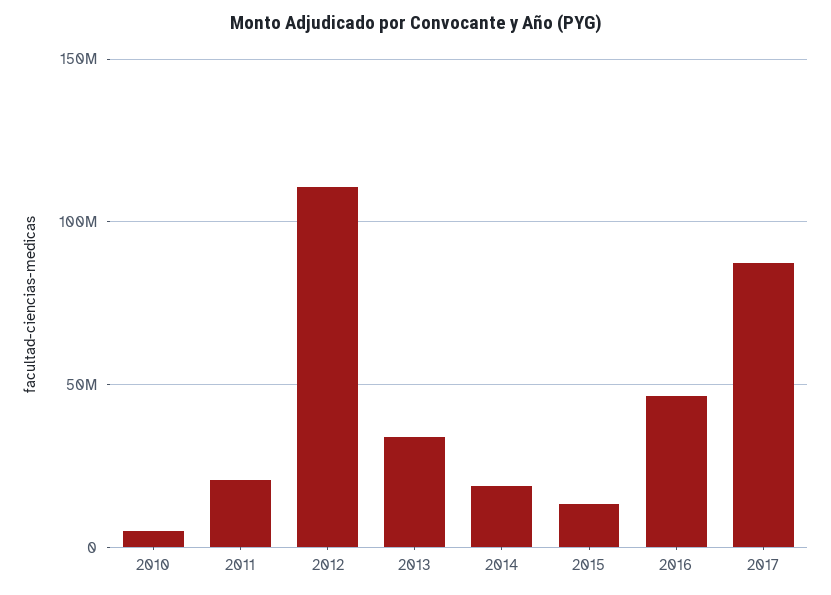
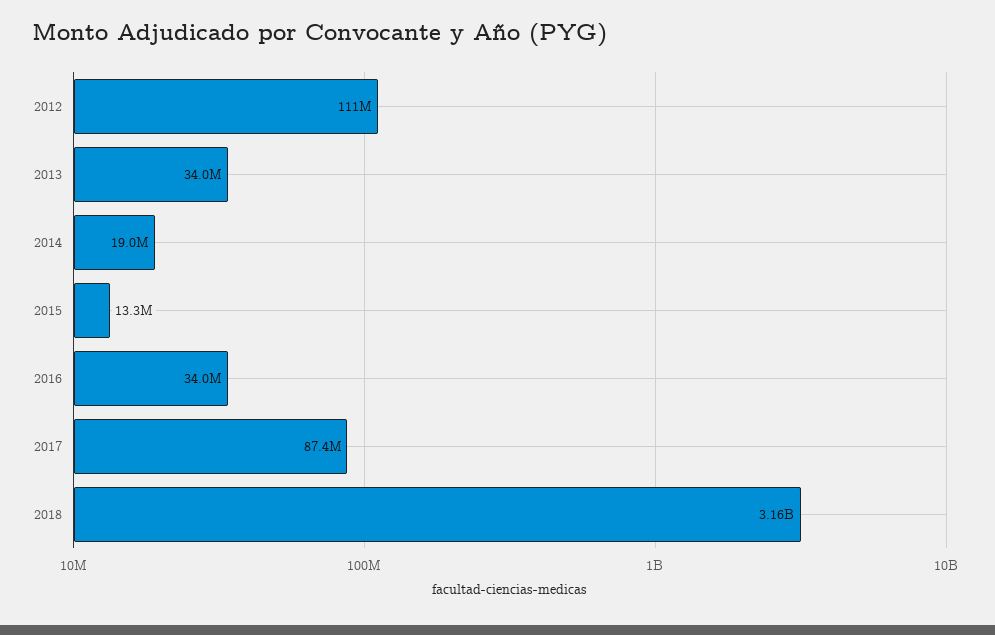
2010: 5000000 -> none
2011: 20000000 -> none
2016: 45000000 -> 34000000
2018: none -> 3160000000

